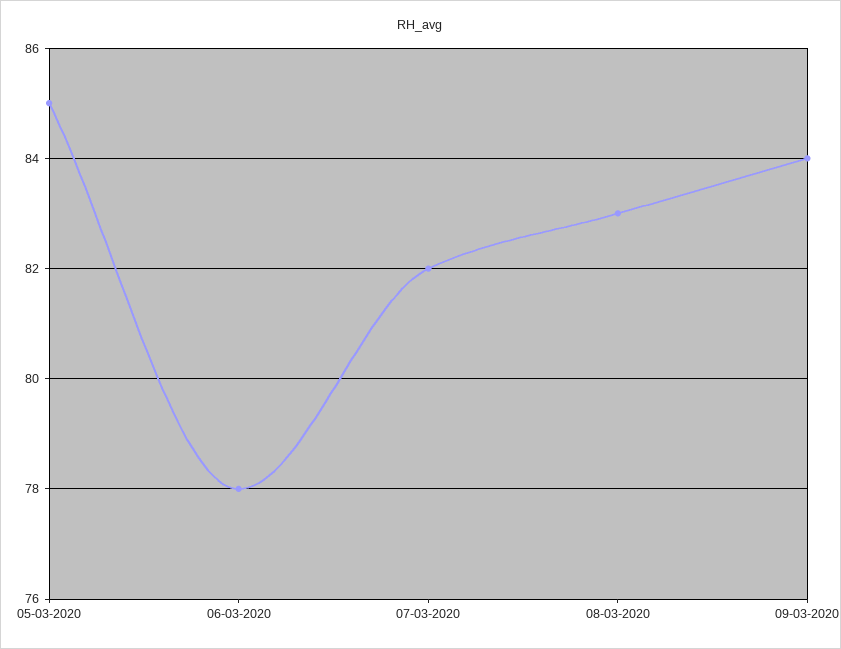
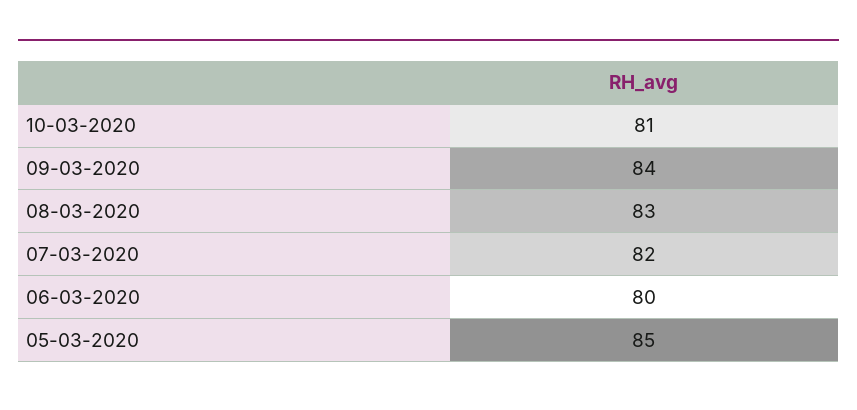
06-03-2020: 78 -> 80
10-03-2020: none -> 81

